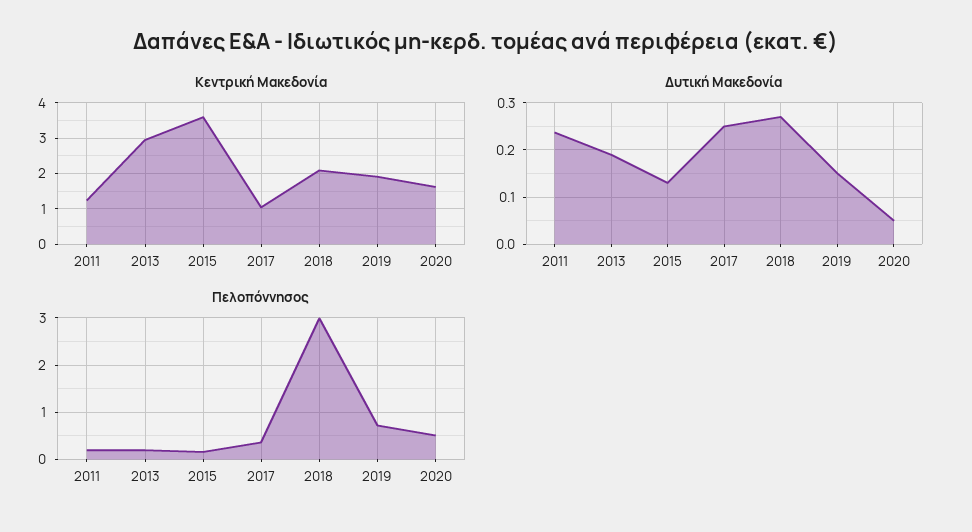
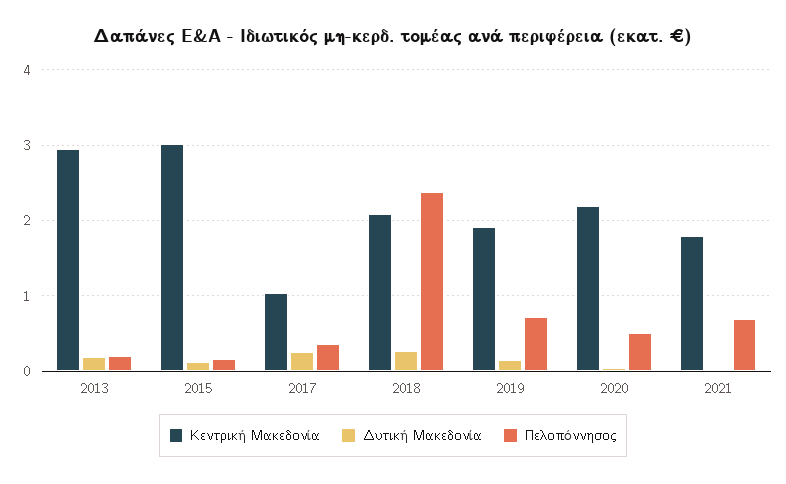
Κεντρική Μακεδονία, 2011: 1.2 -> none
Κεντρική Μακεδονία, 2015: 3.6 -> 3
Κεντρική Μακεδονία, 2020: 1.6 -> 2.2
Δυτική Μακεδονία, 2011: 0.24 -> none
Πελοπόννησος, 2011: 0.2 -> none
Πελοπόννησος, 2018: 3 -> 2.4
Κεντρική Μακεδονία, 2021: none -> 1.8
Δυτική Μακεδονία, 2021: none -> 0
Πελοπόννησος, 2021: none -> 0.7

